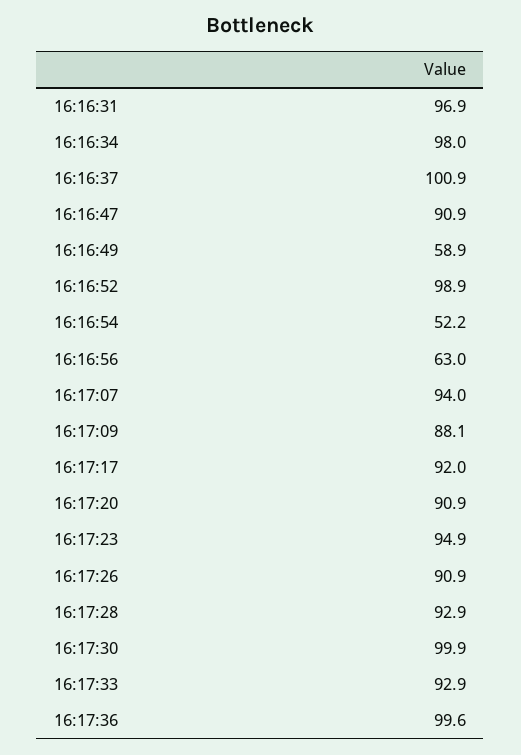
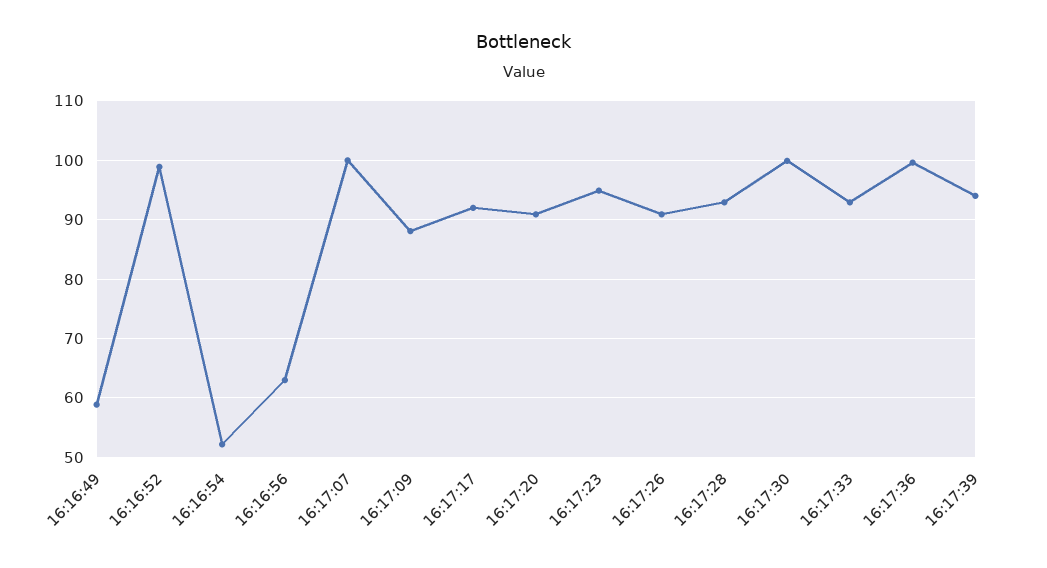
16:16:31: 96.9 -> none
16:16:34: 98 -> none
16:16:37: 100.9 -> none
16:16:47: 90.9 -> none
16:17:07: 94 -> 100
16:17:39: none -> 94

